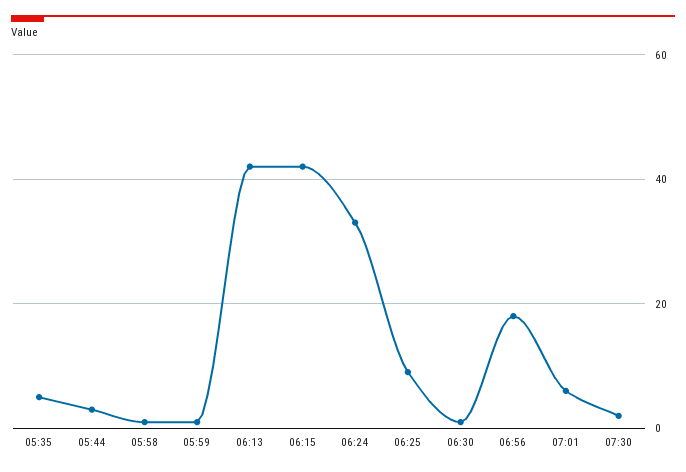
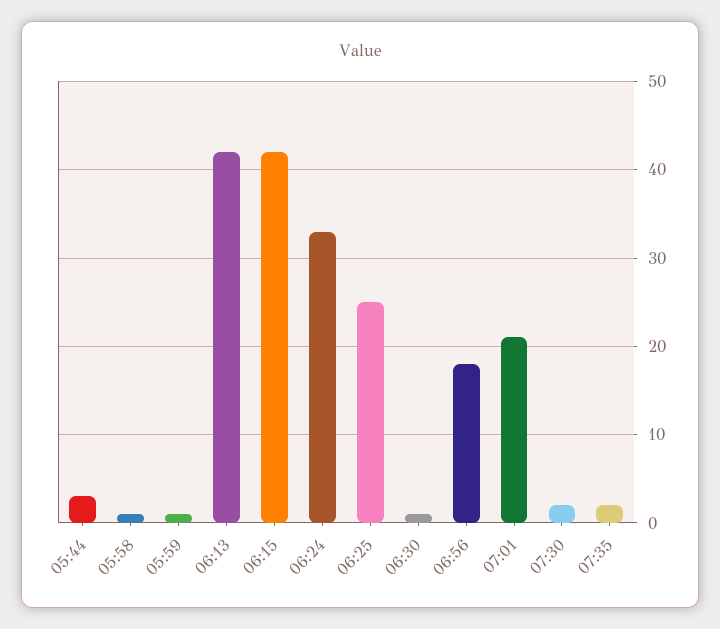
05:35: 5 -> none
06:25: 10 -> 25
07:01: 5 -> 21
07:35: none -> 2

